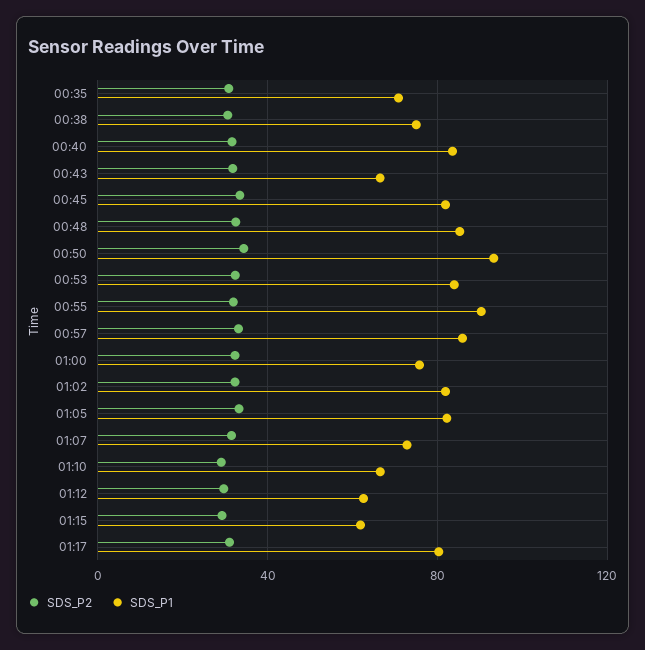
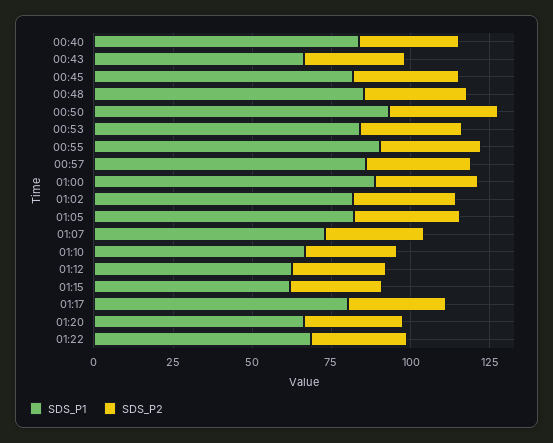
SDS_P2, 00:35: 30 -> none
SDS_P1, 00:35: 70 -> none
SDS_P2, 00:38: 30 -> none
SDS_P1, 00:38: 75 -> none
SDS_P1, 01:00: 75 -> 90
SDS_P1, 01:20: none -> 65
SDS_P2, 01:20: none -> 30
SDS_P1, 01:22: none -> 70
SDS_P2, 01:22: none -> 30

